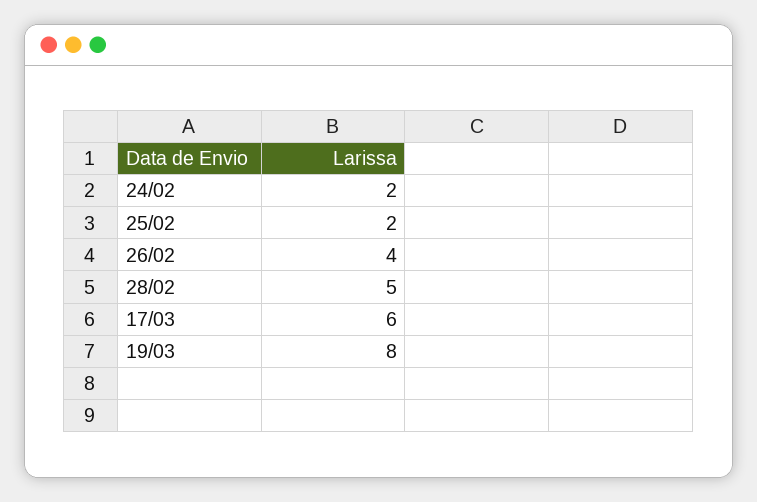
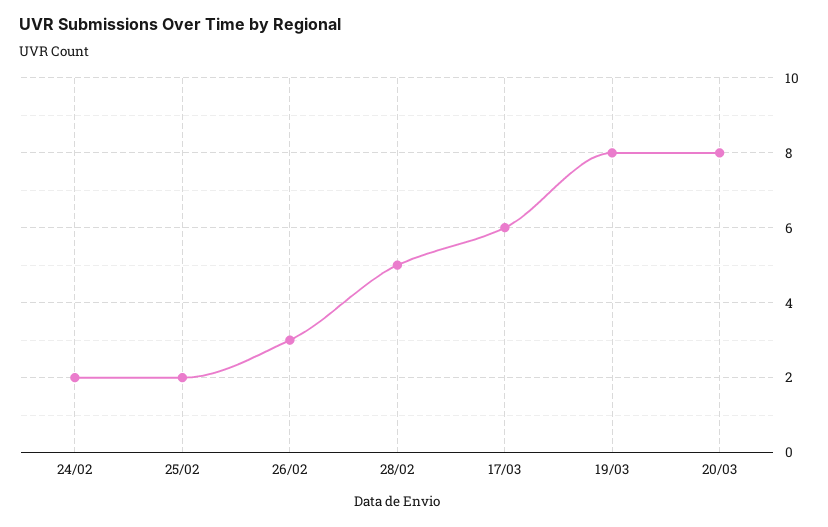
26/02: 4 -> 3
20/03: none -> 8

